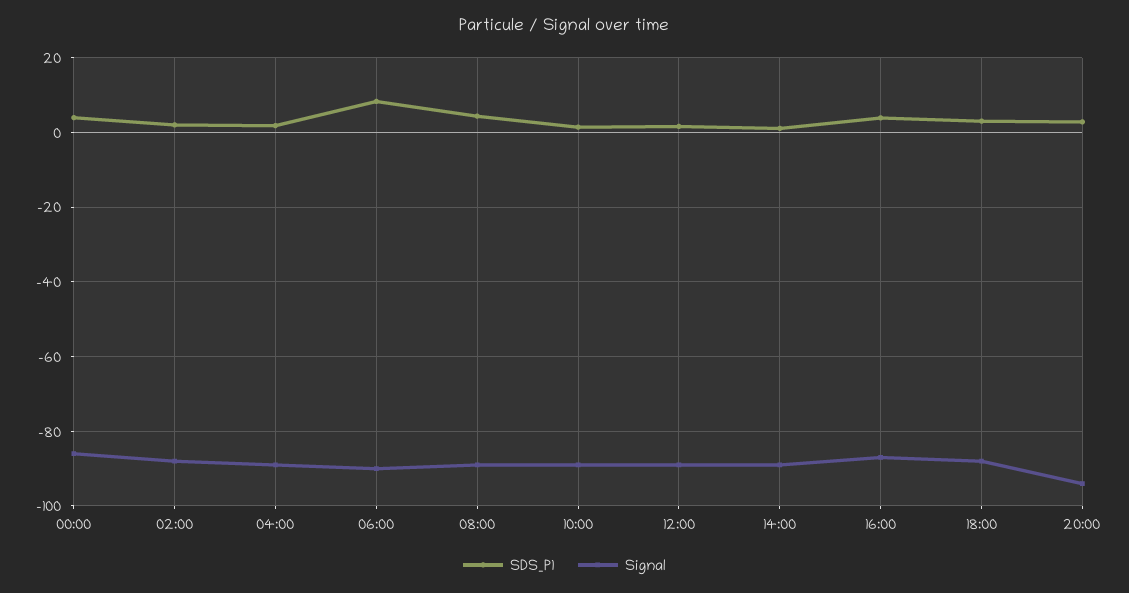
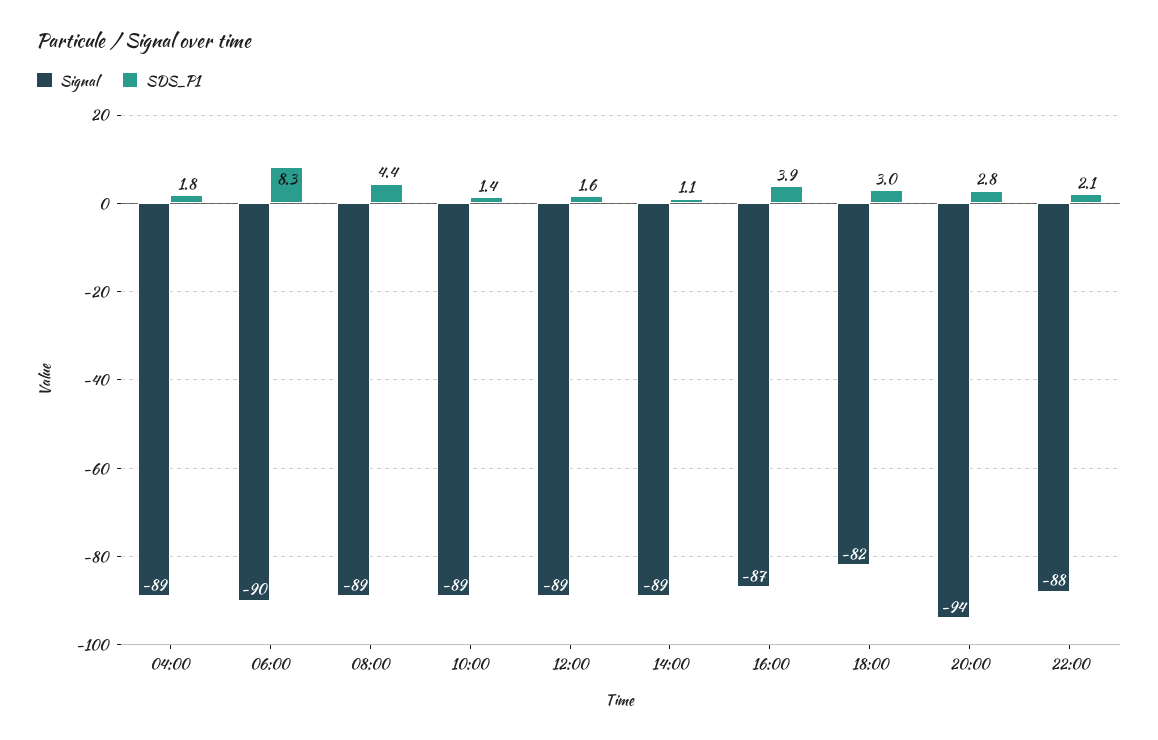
SDS_P1, 00:00: 4 -> none
Signal, 00:00: -86 -> none
SDS_P1, 02:00: 2 -> none
Signal, 02:00: -88 -> none
Signal, 18:00: -88 -> -82
Signal, 22:00: none -> -88
SDS_P1, 22:00: none -> 2.1

